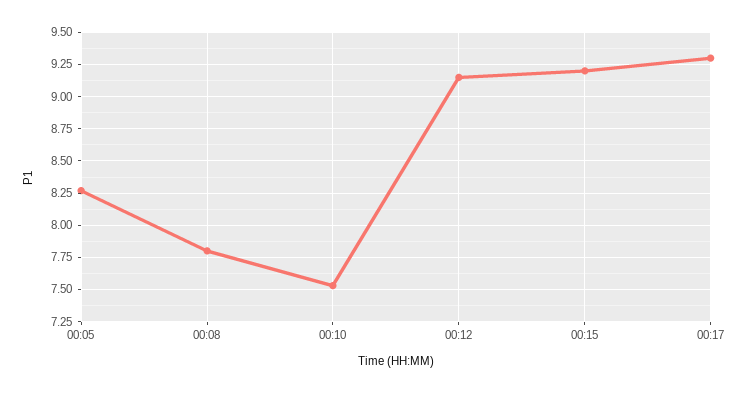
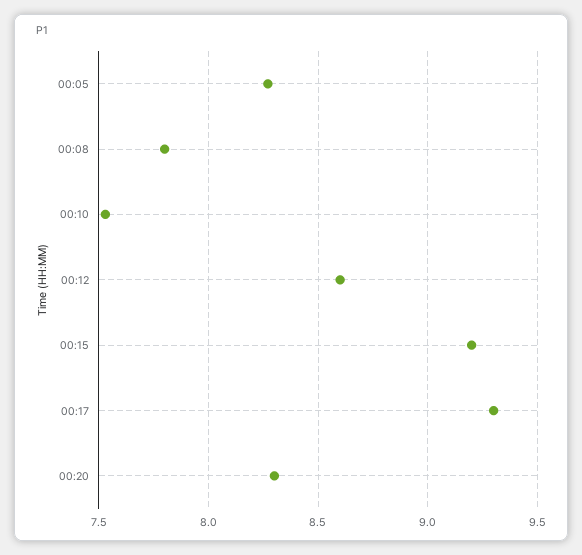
00:12: 9.15 -> 8.6
00:20: none -> 8.3

